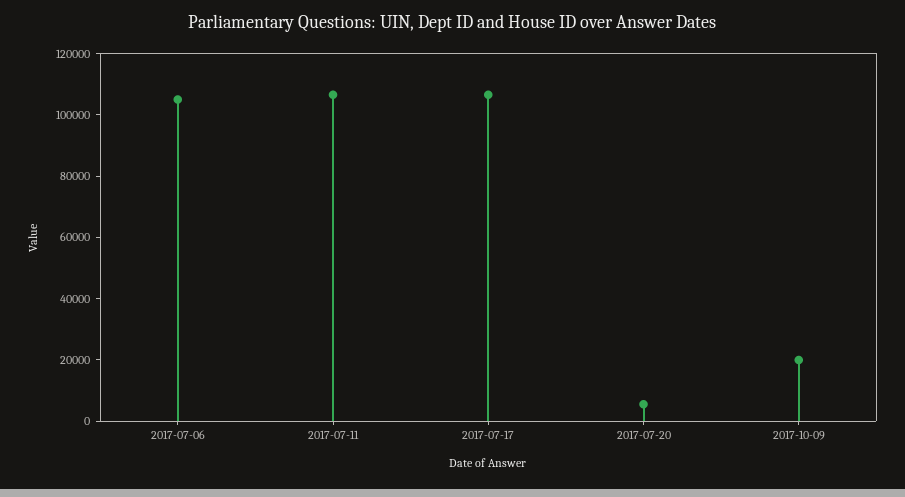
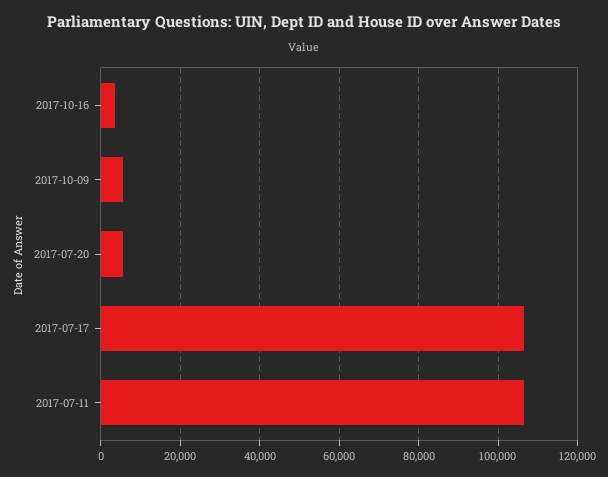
2017-07-06: 105000 -> none
2017-10-09: 20000 -> 6000
2017-10-16: none -> 4000

